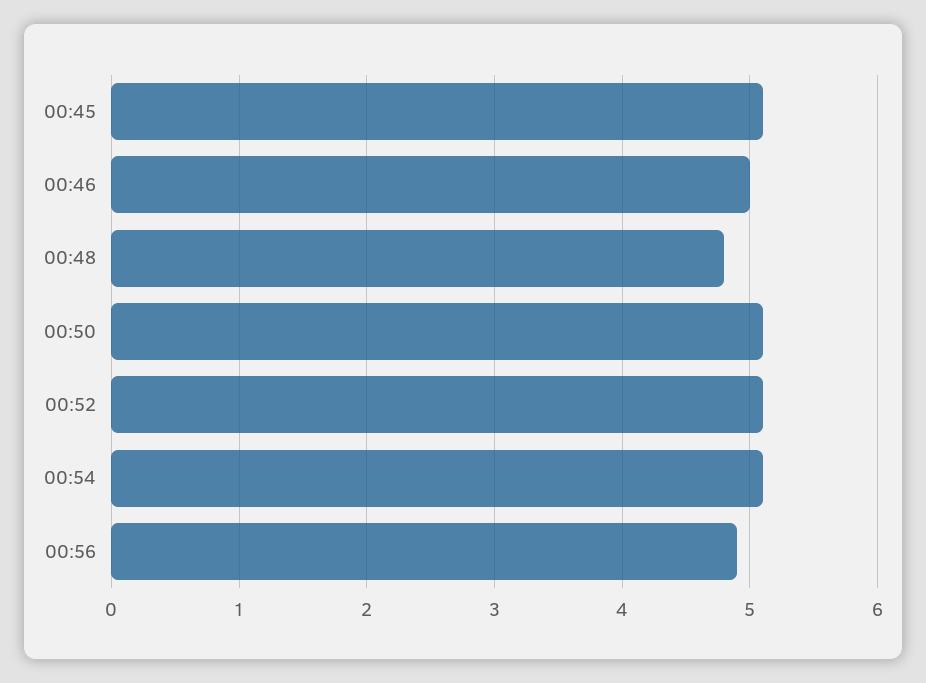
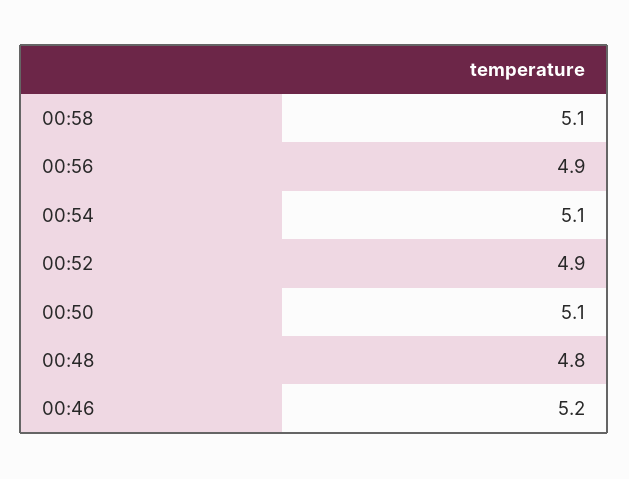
00:45: 5.1 -> none
00:46: 5 -> 5.2
00:52: 5.1 -> 4.9
00:58: none -> 5.1

